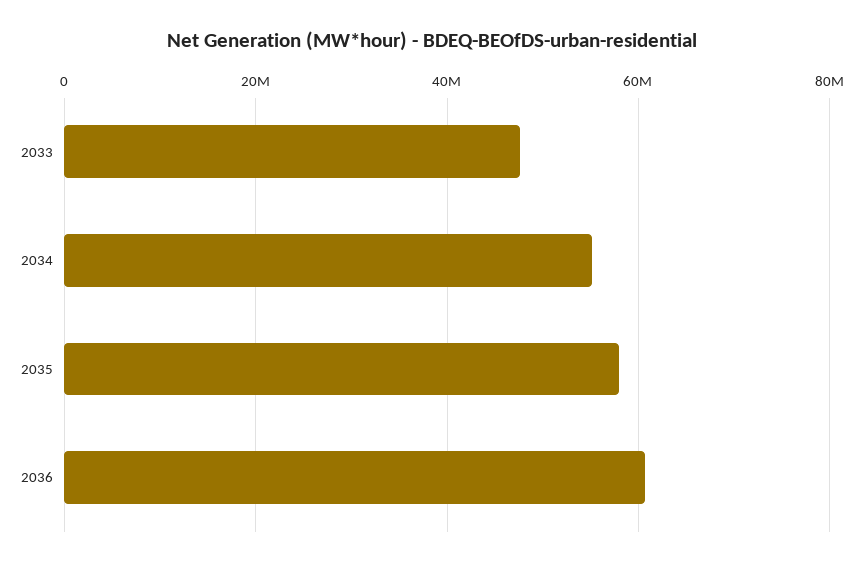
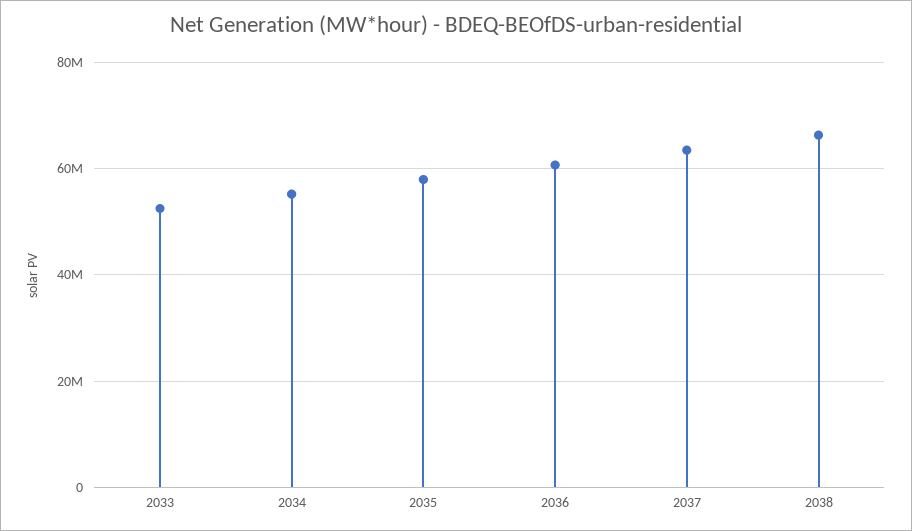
2033: 48000000 -> 52000000
2037: none -> 64000000
2038: none -> 66000000

